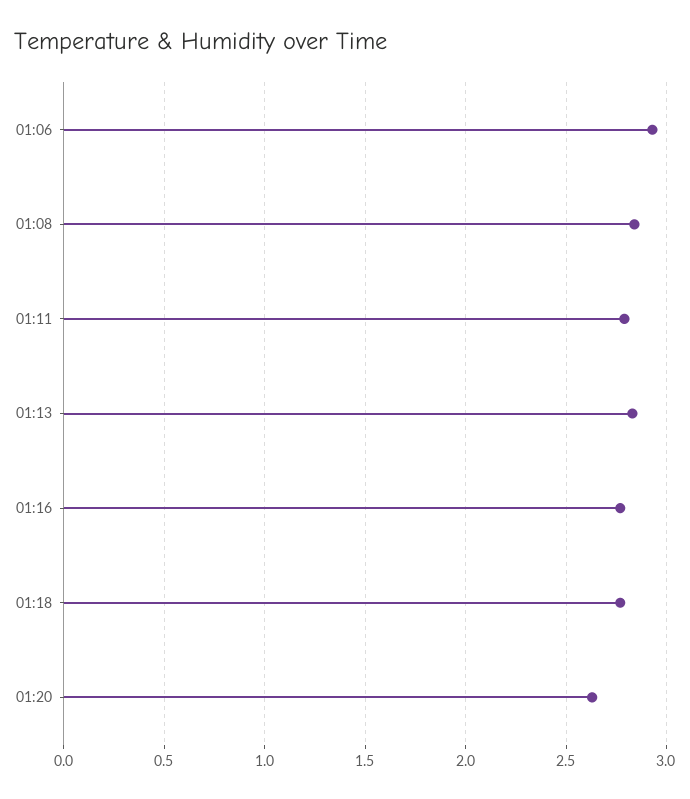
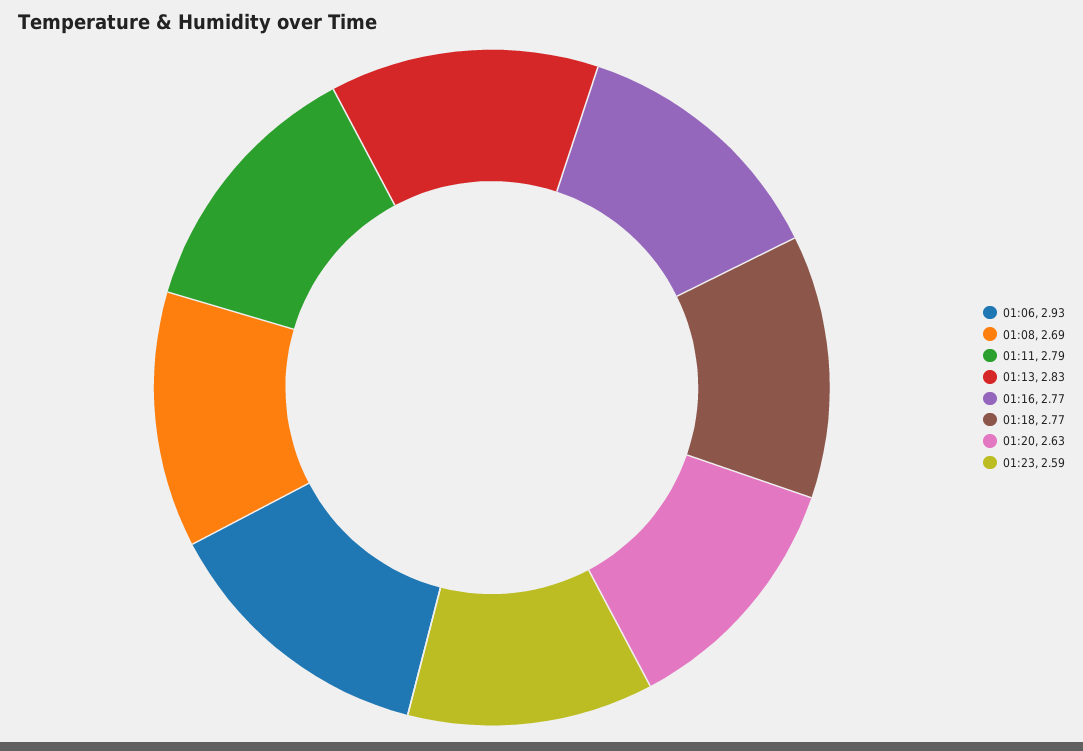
01:08: 2.85 -> 2.69
01:23: none -> 2.59

